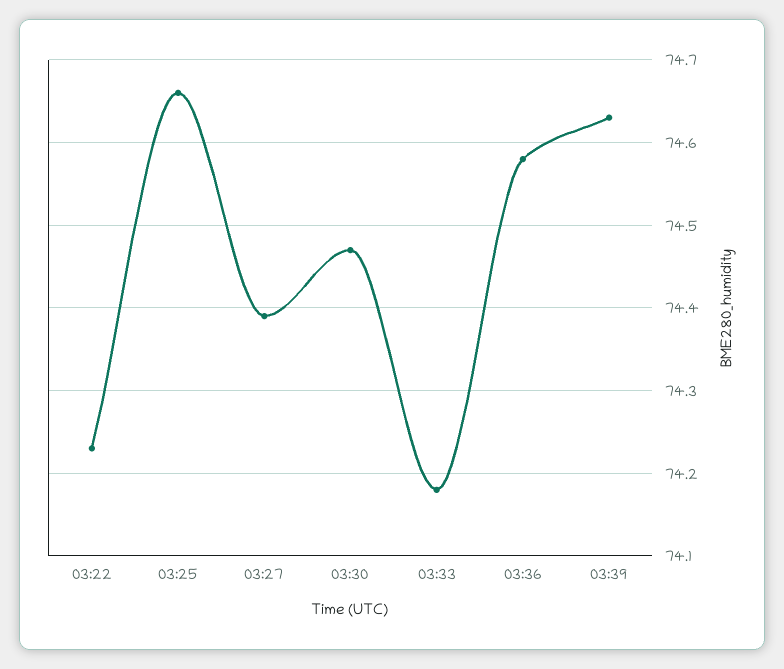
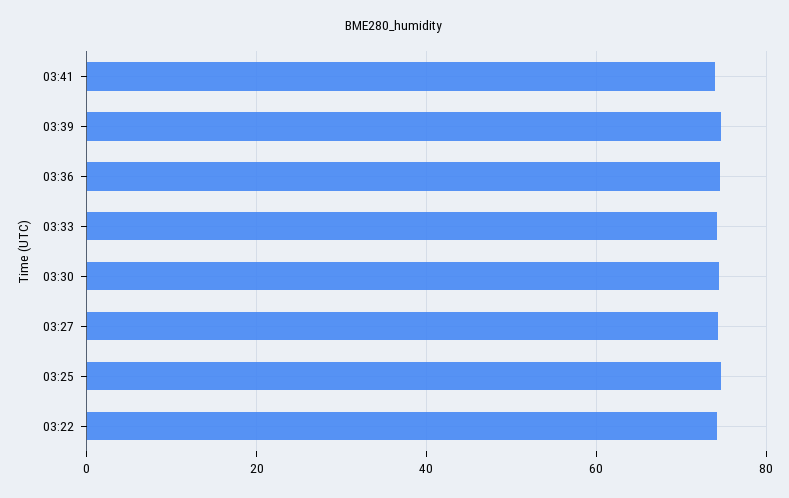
03:41: none -> 74

